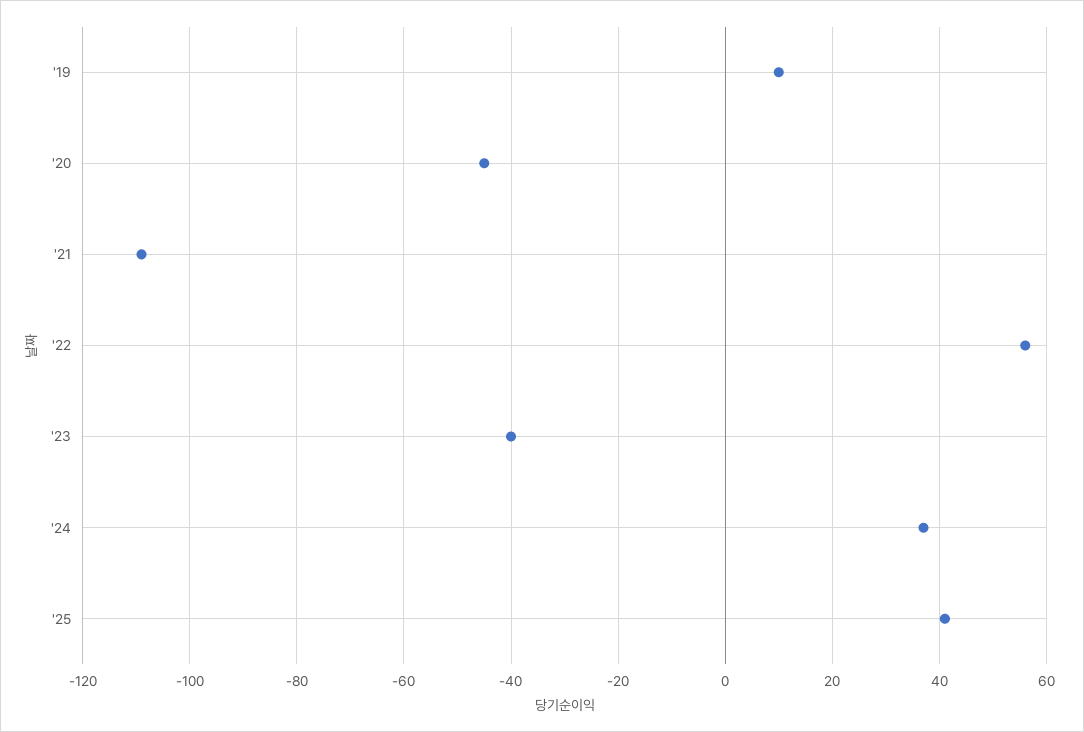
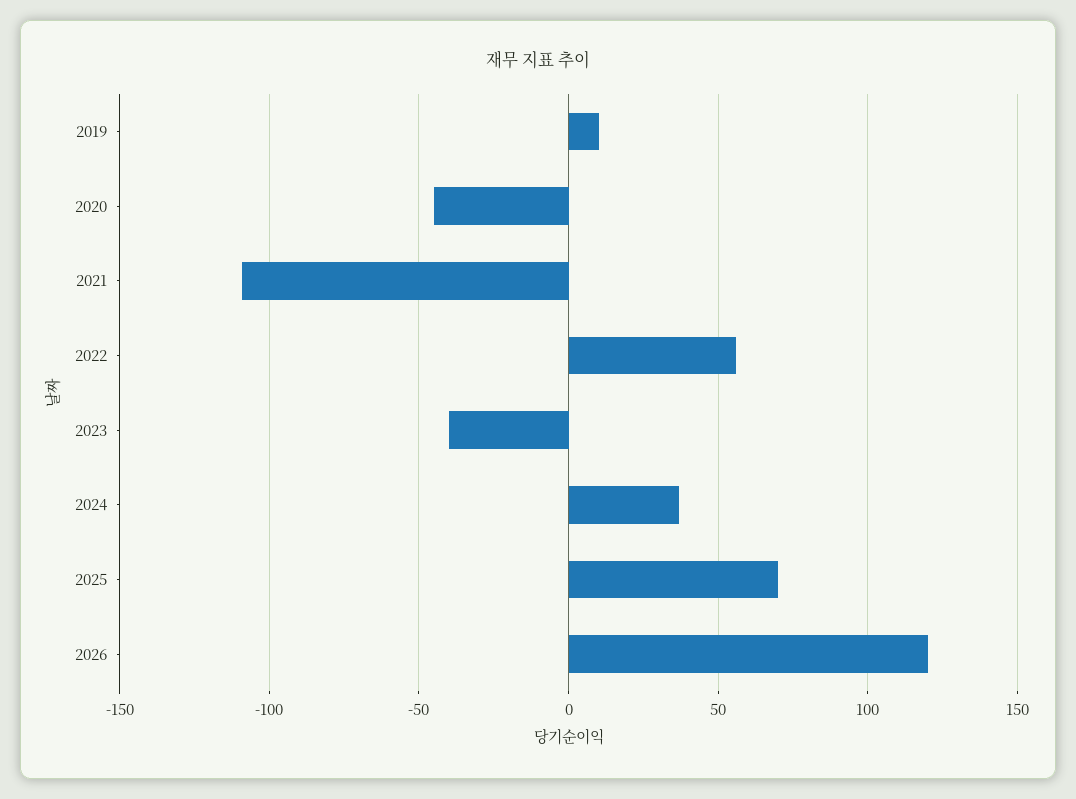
'25: 40 -> 70
2026: none -> 120

